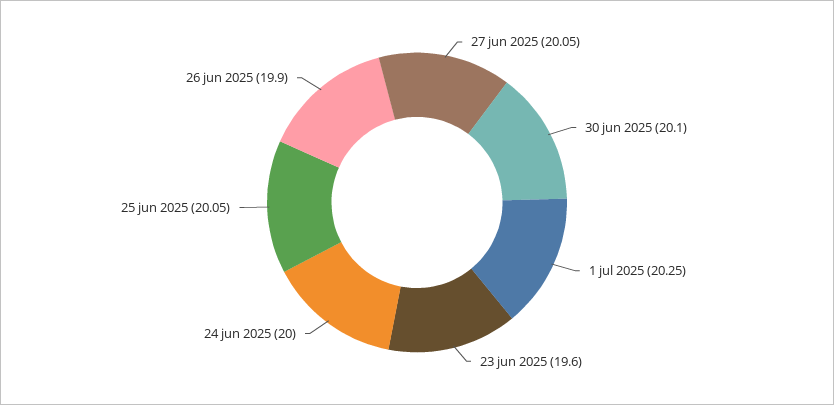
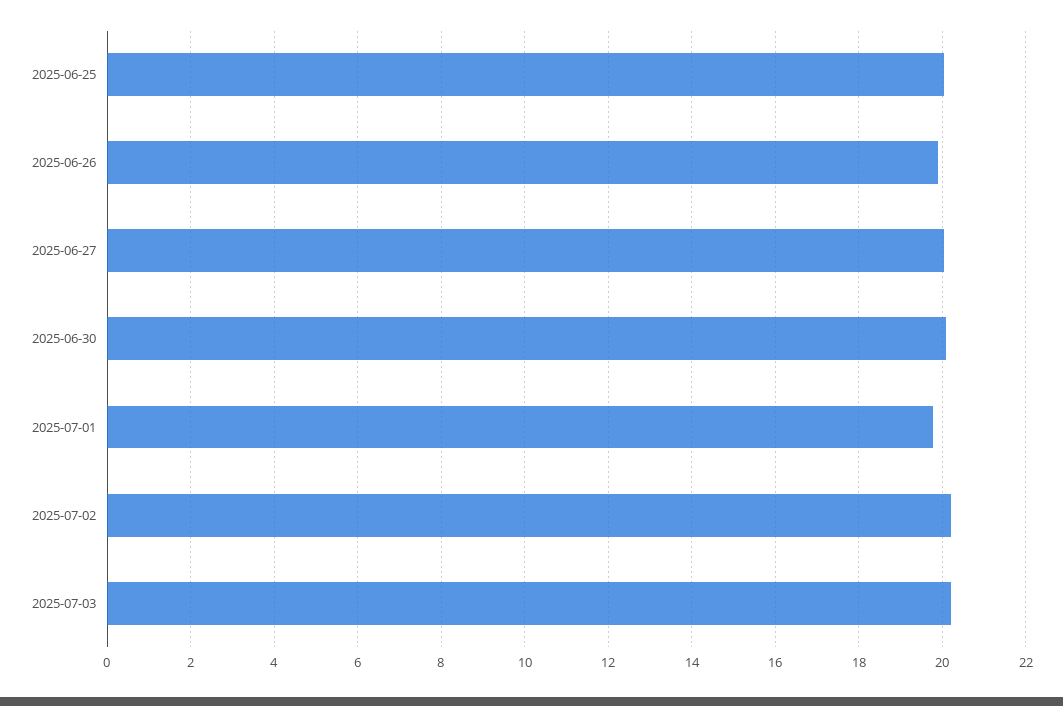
1 jul 2025: 20.25 -> 19.8
23 jun 2025: 19.6 -> none
24 jun 2025: 20 -> none
2025-07-02: none -> 20.2
2025-07-03: none -> 20.2

